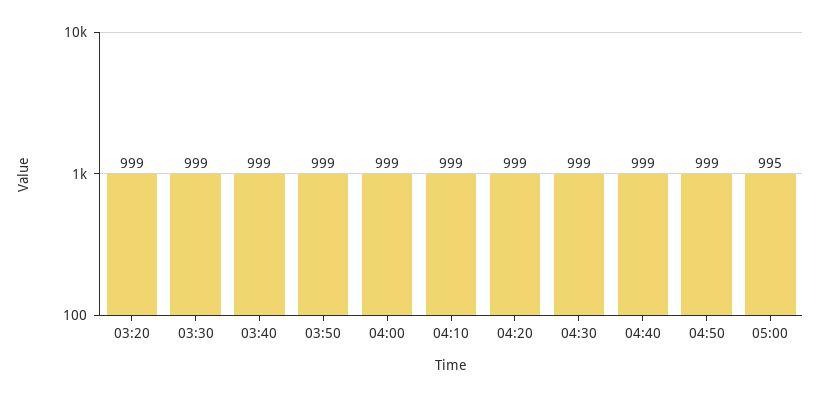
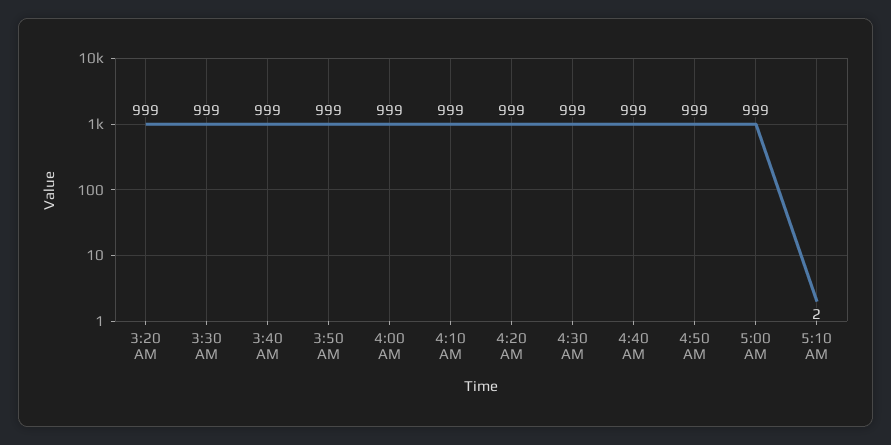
05:00: 995 -> 999
5:10 AM: none -> 2

